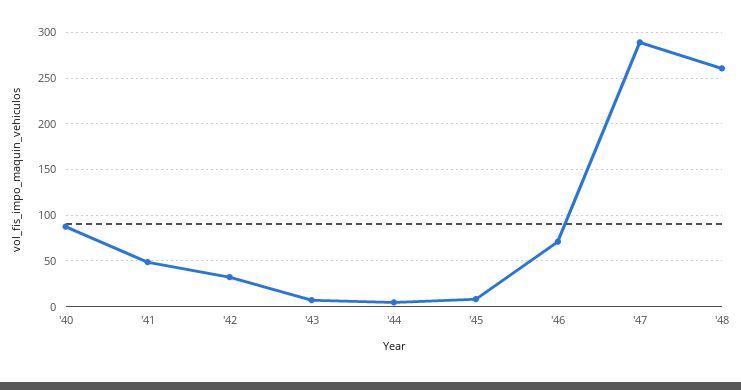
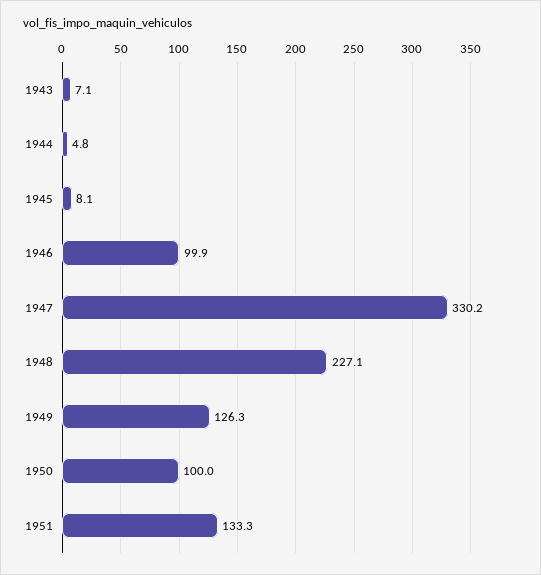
'40: 90 -> none
'41: 50 -> none
'42: 30 -> none
'46: 70 -> 99.9
'47: 290 -> 330.2
'48: 260 -> 227.1
1949: none -> 126.3
1950: none -> 100
1951: none -> 133.3

